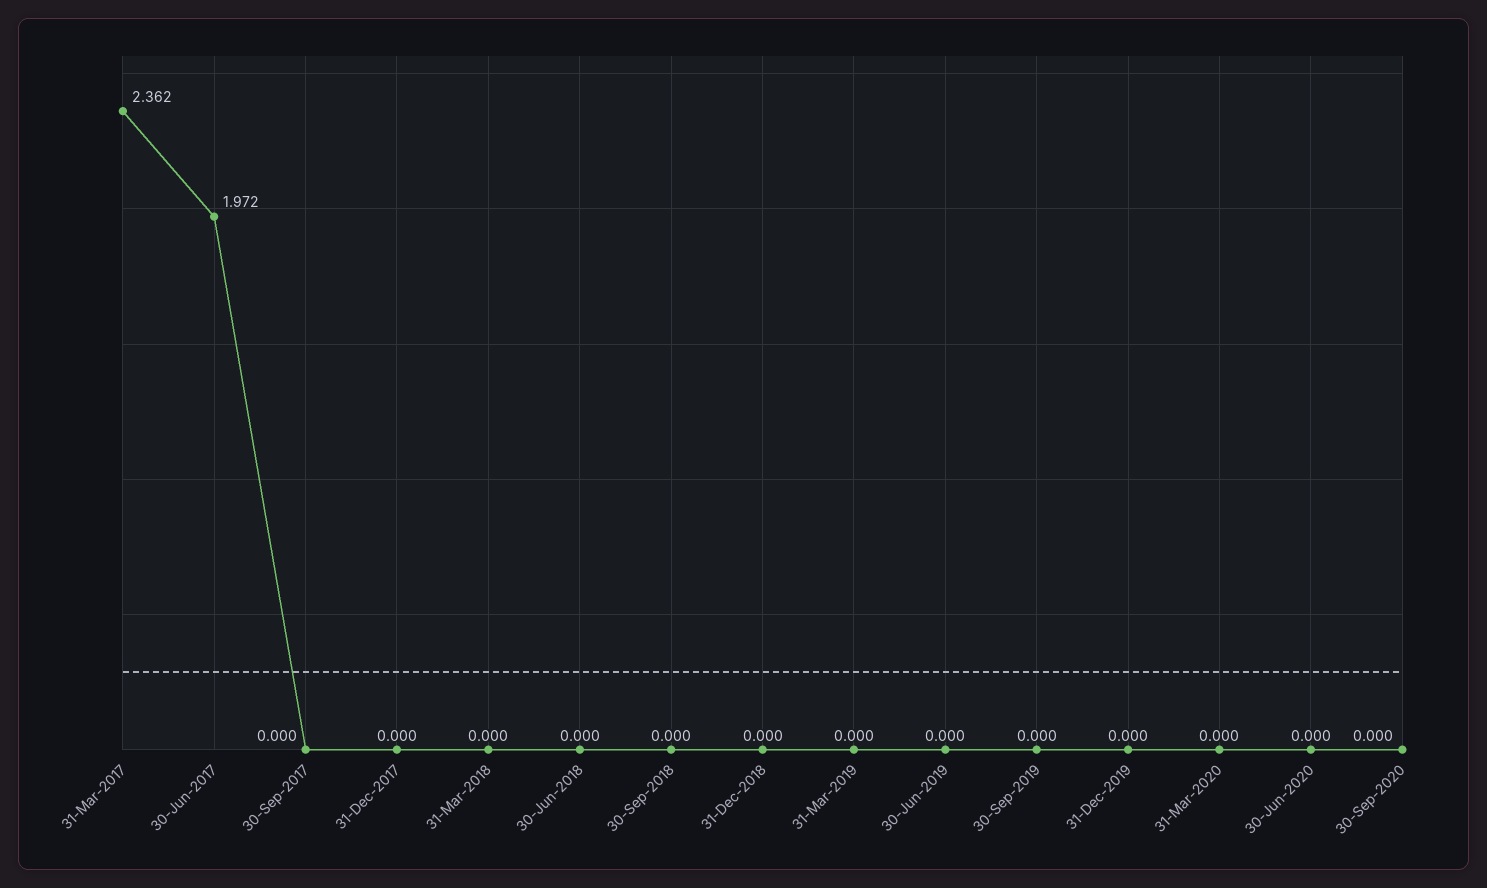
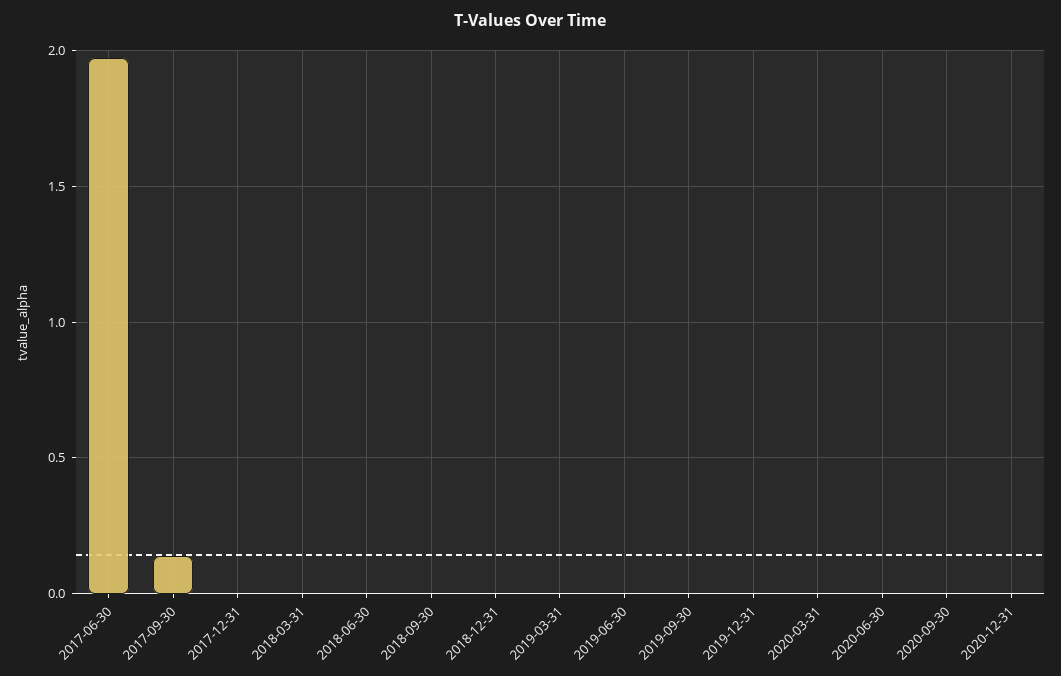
31-Mar-2017: 2.362 -> none
30-Sep-2017: 0 -> 0.15
2020-12-31: none -> 0

